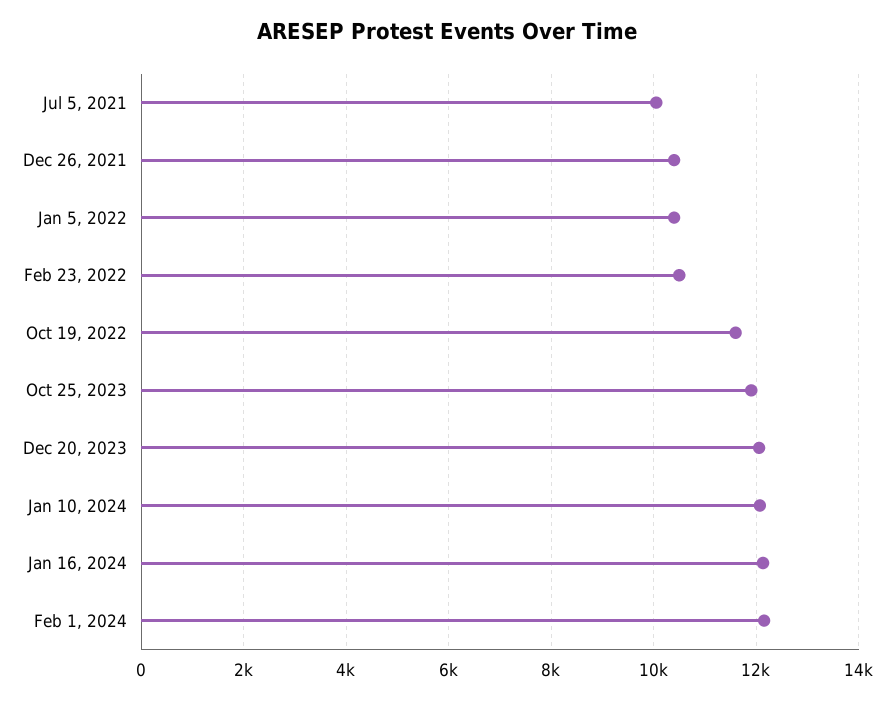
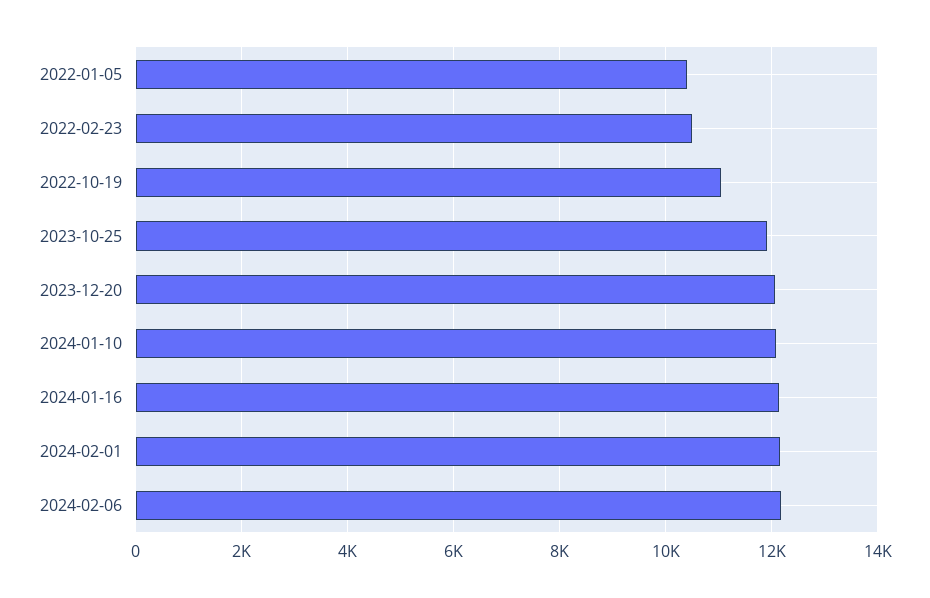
Jul 5, 2021: 10000 -> none
Dec 26, 2021: 10400 -> none
Oct 19, 2022: 11600 -> 11000
2024-02-06: none -> 12200

